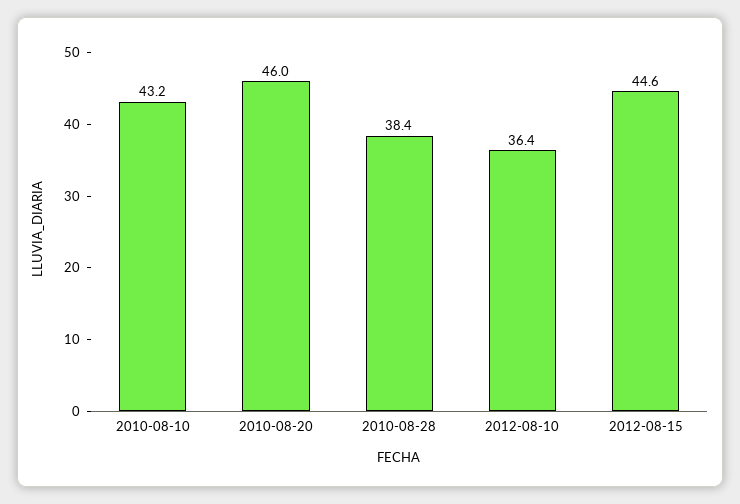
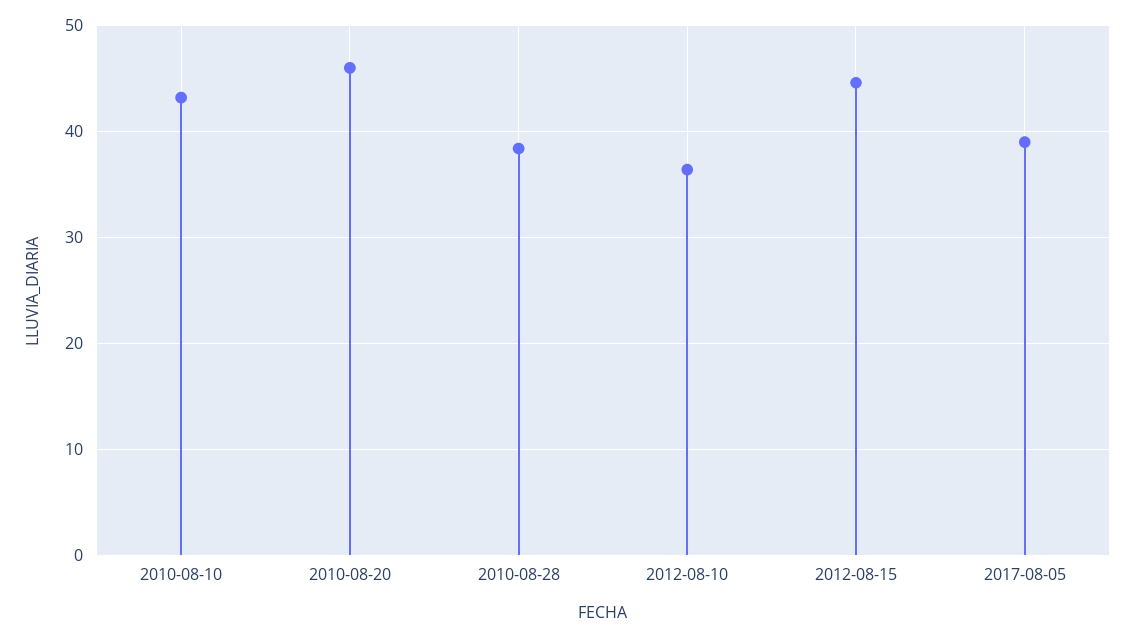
2017-08-05: none -> 39

